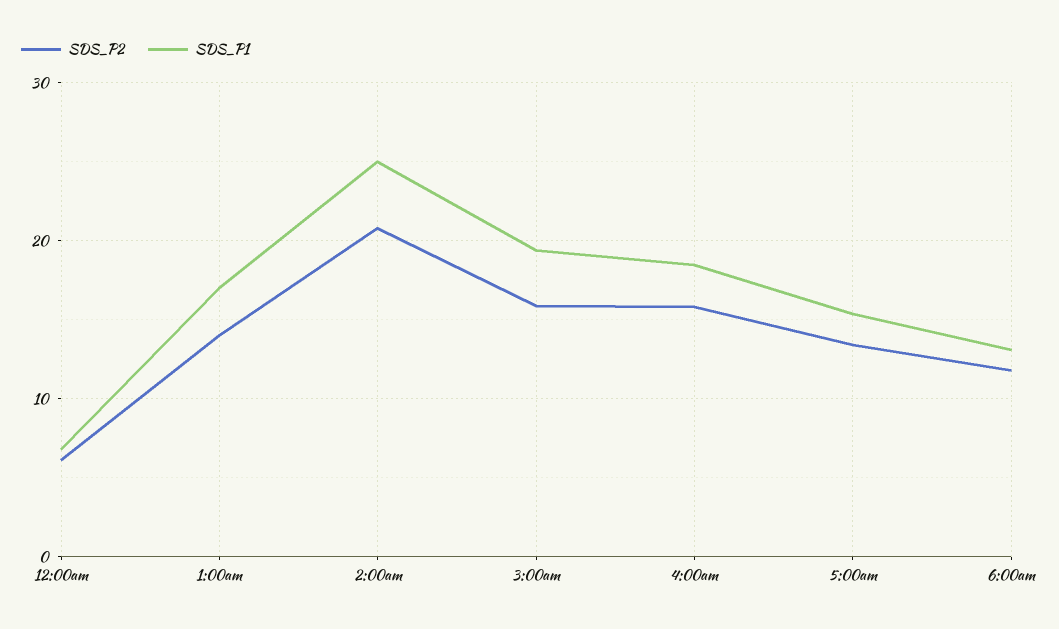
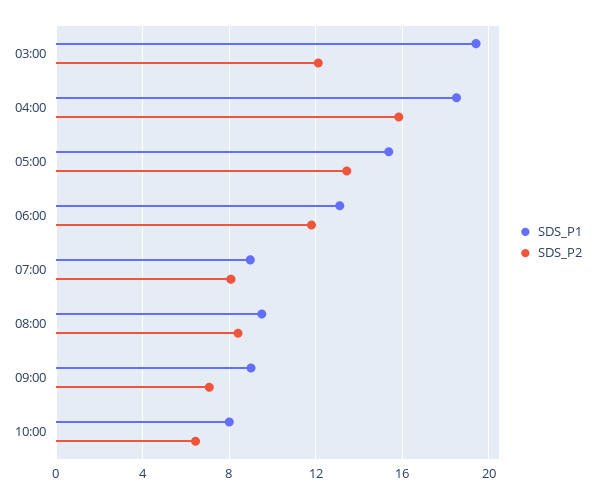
SDS_P2, 12:00am: 6 -> none
SDS_P1, 12:00am: 7 -> none
SDS_P2, 1:00am: 14 -> none
SDS_P1, 1:00am: 17 -> none
SDS_P2, 2:00am: 21 -> none
SDS_P1, 2:00am: 25 -> none
SDS_P2, 3:00am: 16 -> 12
SDS_P1, 07:00: none -> 9
SDS_P2, 07:00: none -> 8
SDS_P1, 08:00: none -> 9.5
SDS_P2, 08:00: none -> 8.5
SDS_P1, 09:00: none -> 9
SDS_P2, 09:00: none -> 7
SDS_P1, 10:00: none -> 8
SDS_P2, 10:00: none -> 6.5

